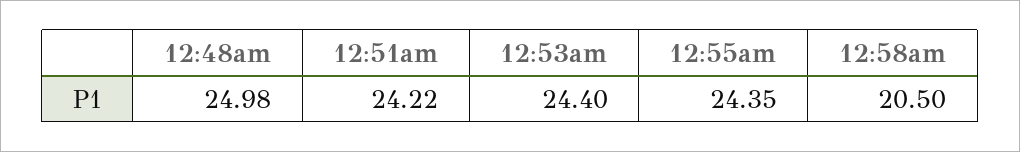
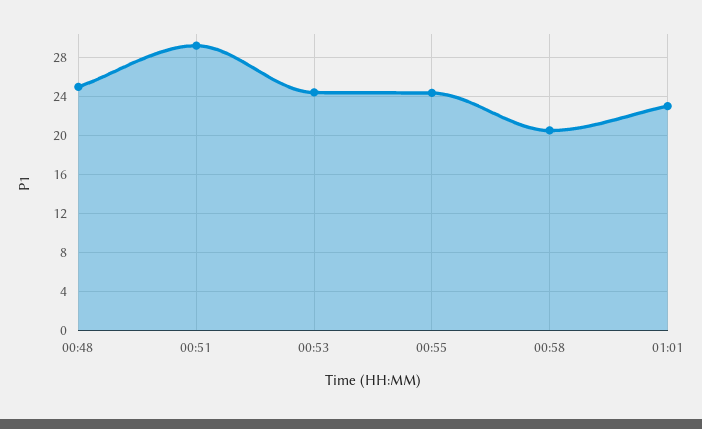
12:51am: 24.22 -> 29
01:01: none -> 23

